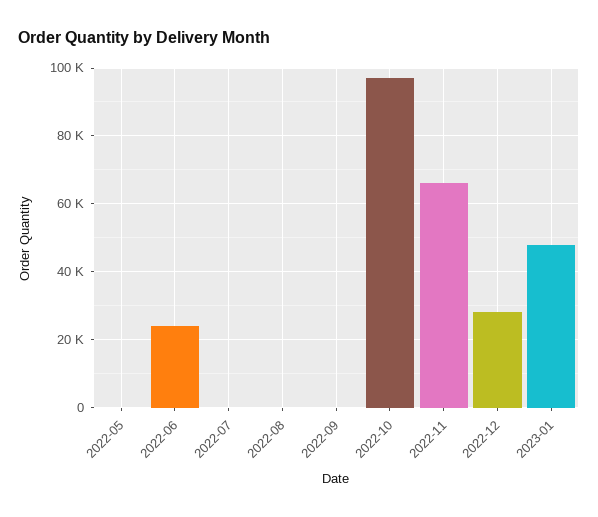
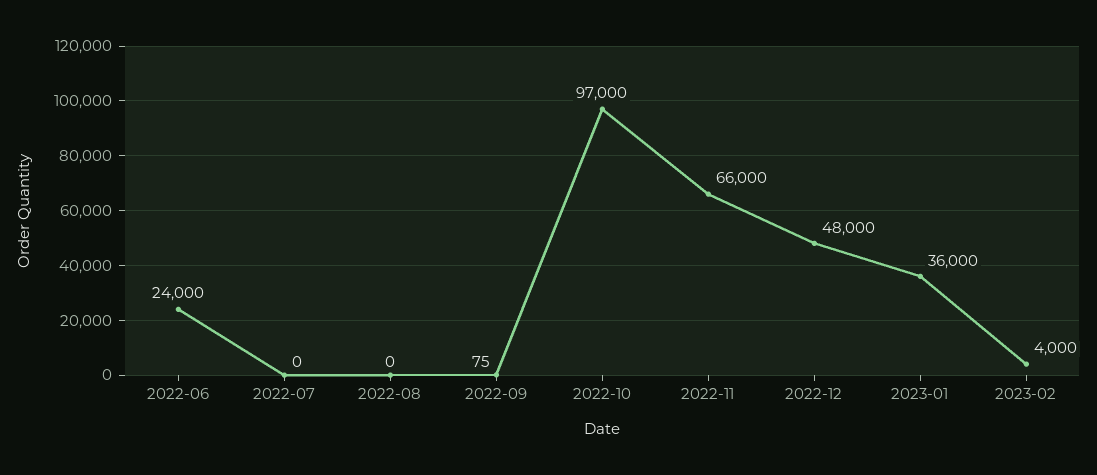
2022-05: 0 -> none
2022-12: 28000 -> 48000
2023-01: 48000 -> 36000
2023-02: none -> 4000

